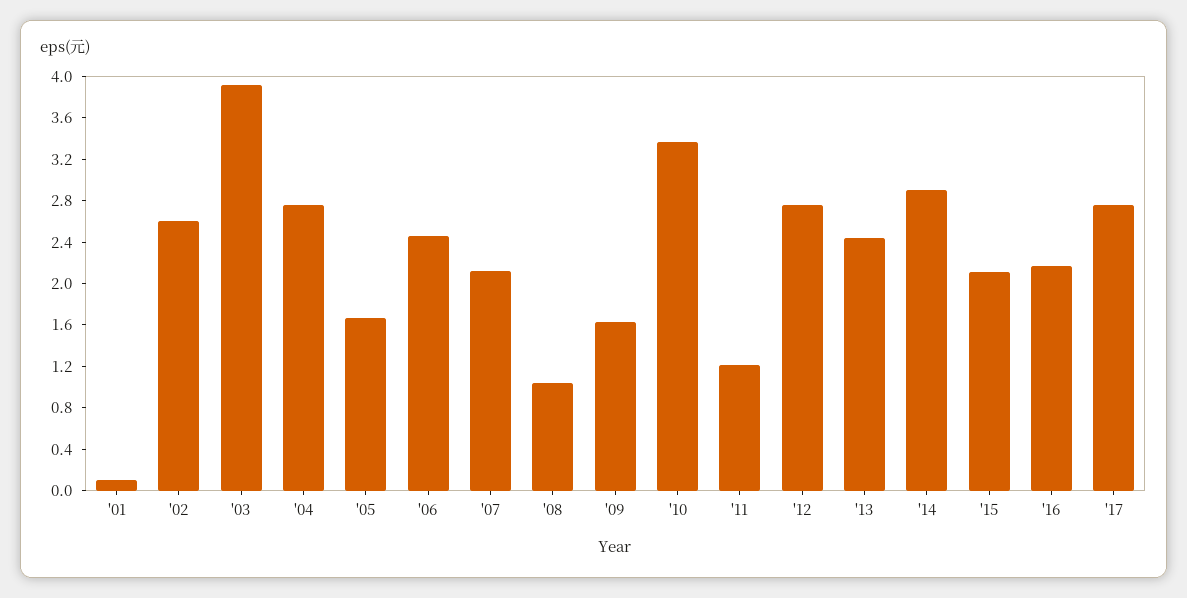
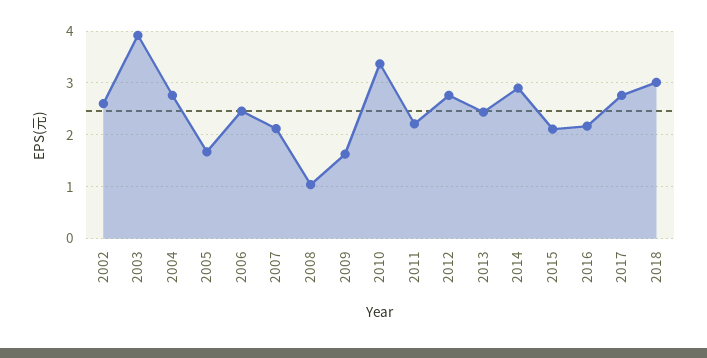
'01: 0.1 -> none
'11: 1.2 -> 2.2
2018: none -> 3

